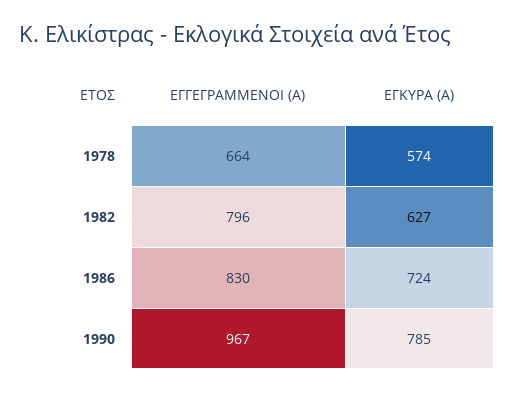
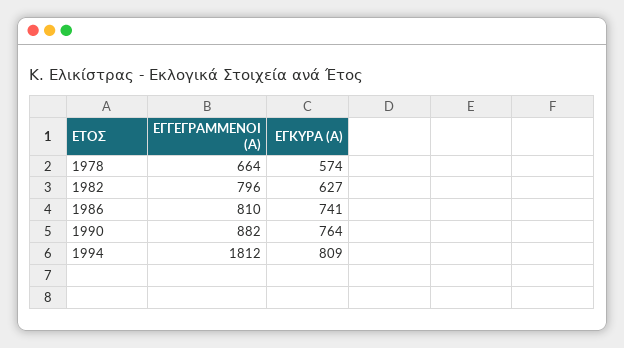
ΕΓΓΕΓΡΑΜΜΕΝΟΙ (Α), 1986: 830 -> 810
ΕΓΚΥΡΑ (Α), 1986: 724 -> 741
ΕΓΓΕΓΡΑΜΜΕΝΟΙ (Α), 1990: 967 -> 882
ΕΓΚΥΡΑ (Α), 1990: 785 -> 764
ΕΓΓΕΓΡΑΜΜΕΝΟΙ (Α), 1994: none -> 1812
ΕΓΚΥΡΑ (Α), 1994: none -> 809

